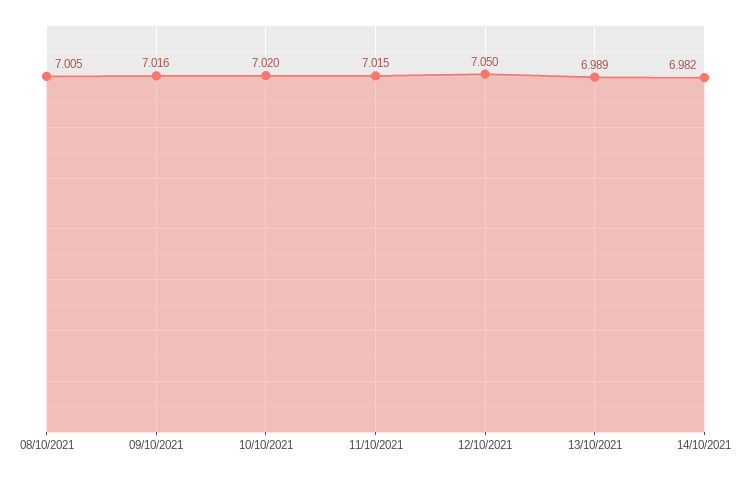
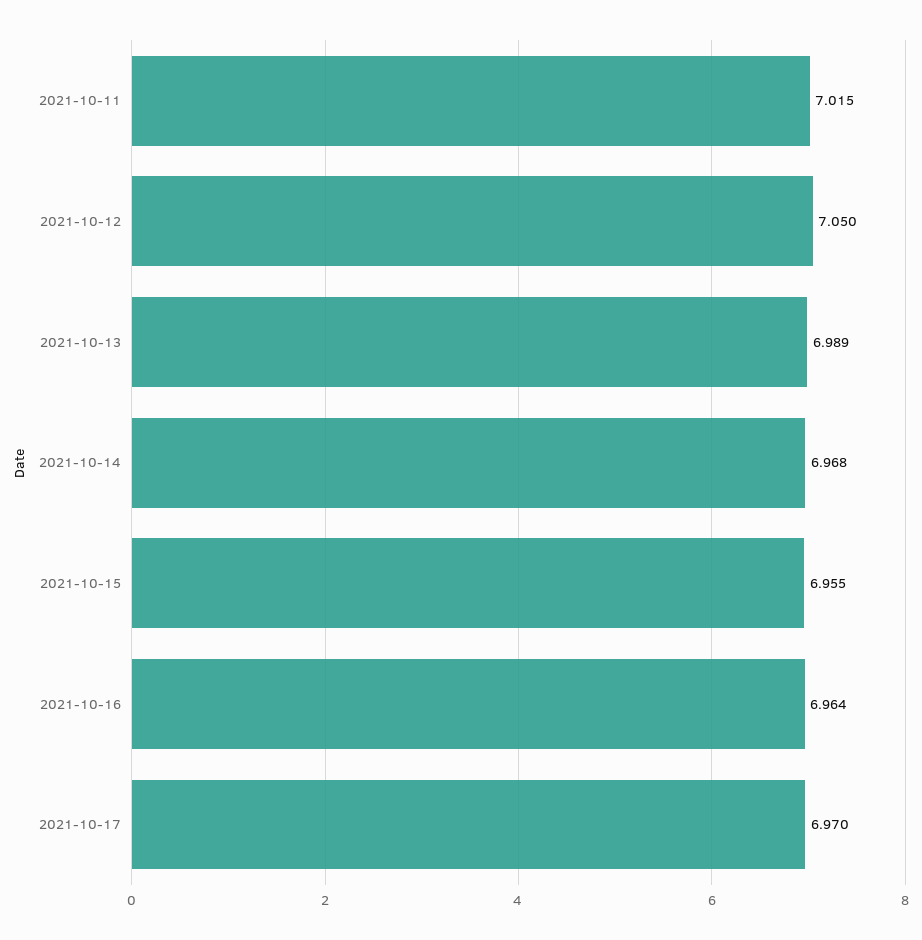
08/10/2021: 7.005 -> none
09/10/2021: 7.016 -> none
10/10/2021: 7.02 -> none
14/10/2021: 6.982 -> 6.968
2021-10-15: none -> 6.955
2021-10-16: none -> 6.964
2021-10-17: none -> 6.97

